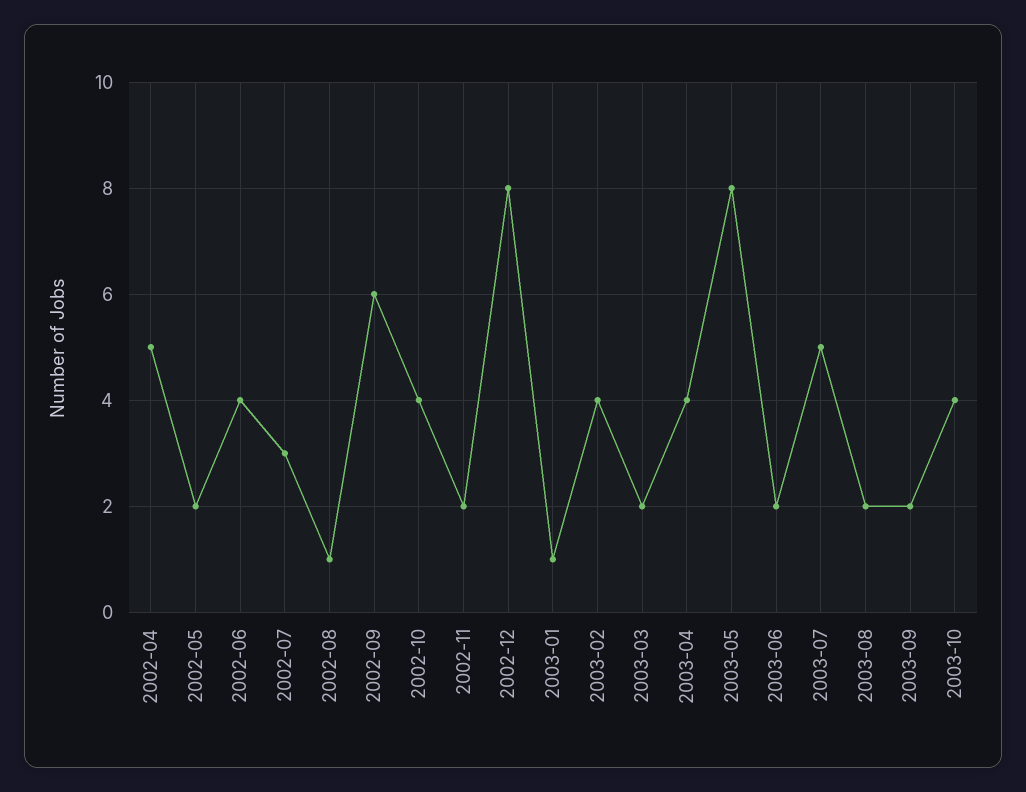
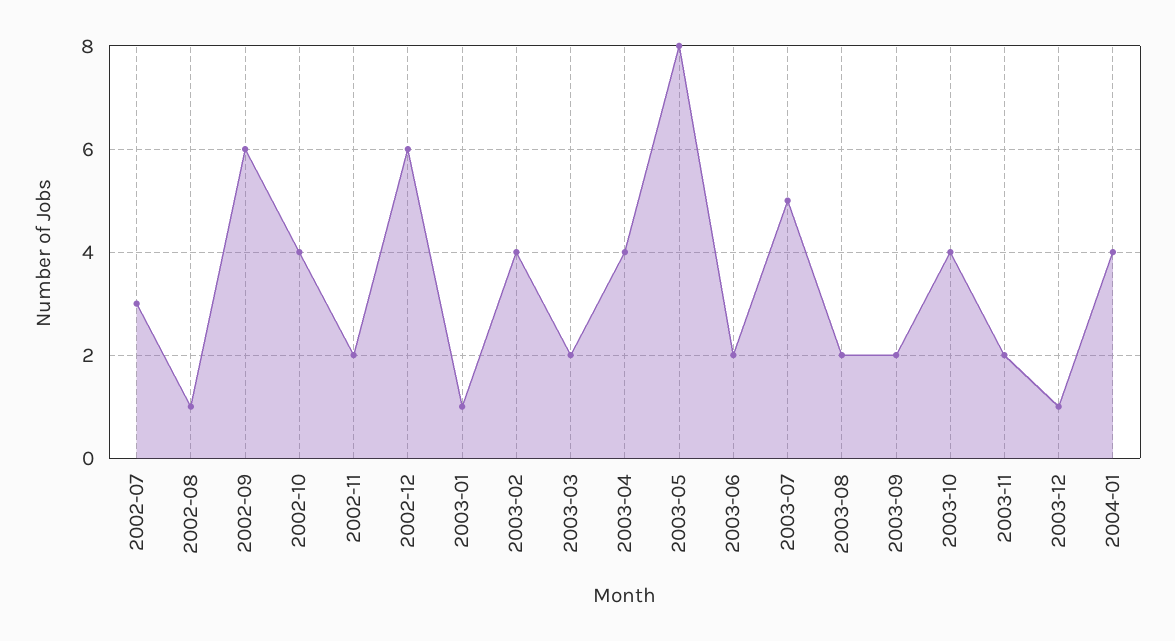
2002-04: 5 -> none
2002-05: 2 -> none
2002-06: 4 -> none
2002-12: 8 -> 6
2003-11: none -> 2
2003-12: none -> 1
2004-01: none -> 4

